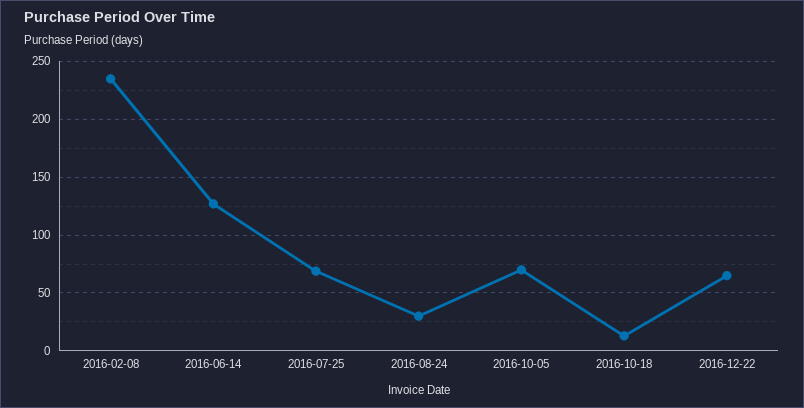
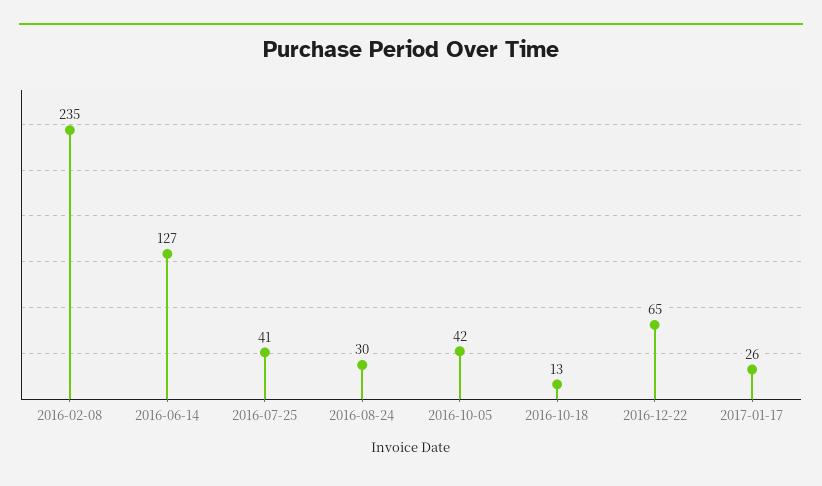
2016-07-25: 70 -> 41
2016-10-05: 70 -> 42
2017-01-17: none -> 26

